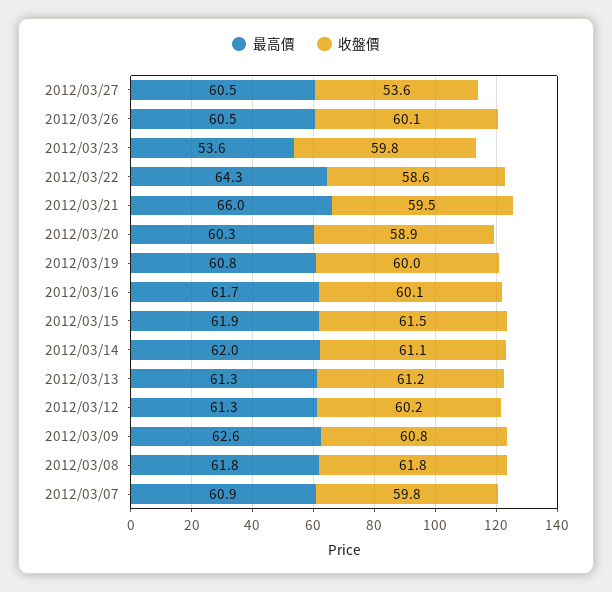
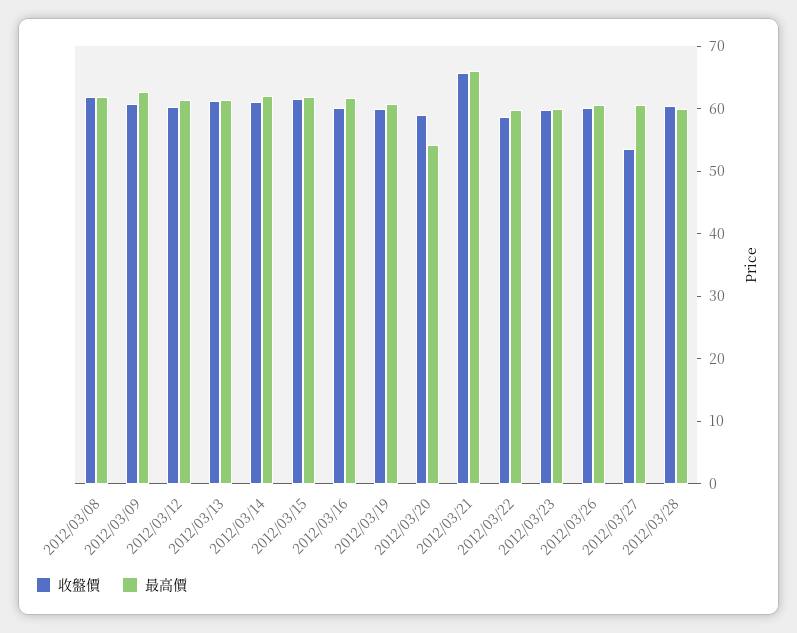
最高價, 2012/03/23: 53.6 -> 60
最高價, 2012/03/22: 64.3 -> 60
收盤價, 2012/03/21: 59.5 -> 66
最高價, 2012/03/20: 60.3 -> 54
最高價, 2012/03/07: 60.9 -> none
收盤價, 2012/03/07: 59.8 -> none
收盤價, 2012/03/28: none -> 60
最高價, 2012/03/28: none -> 60

